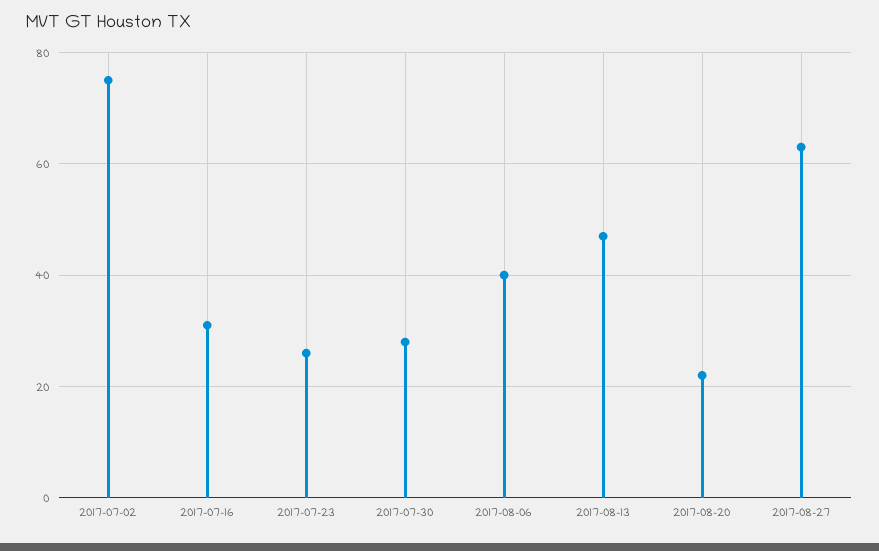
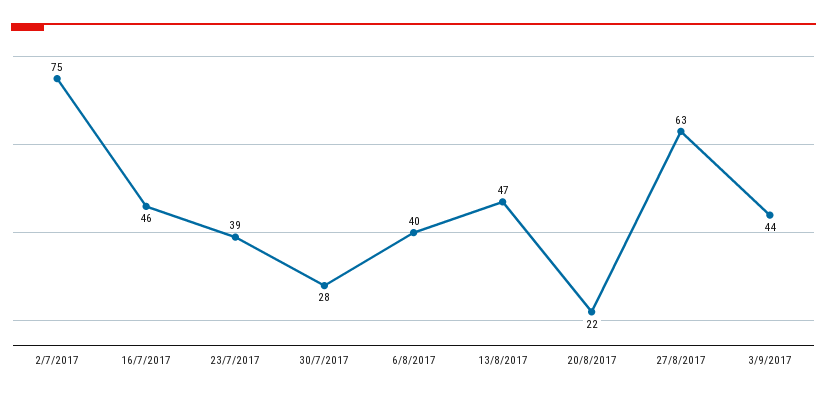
2017-07-16: 30 -> 46
2017-07-23: 25 -> 39
3/9/2017: none -> 44

